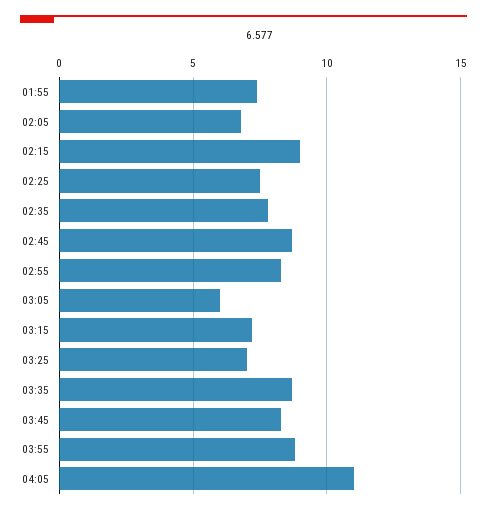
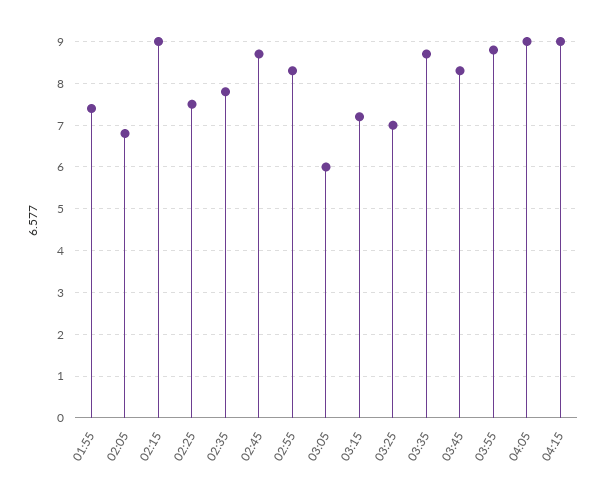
04:05: 11 -> 9
04:15: none -> 9

